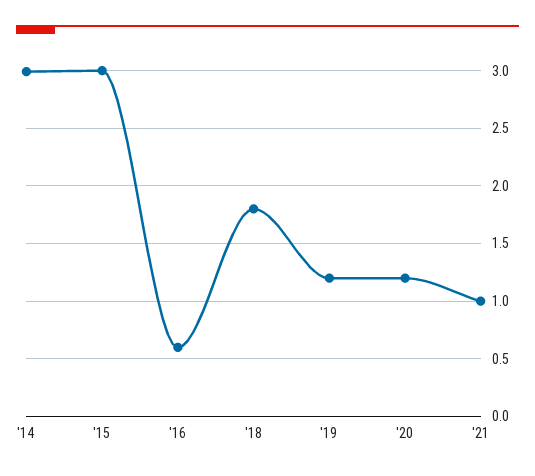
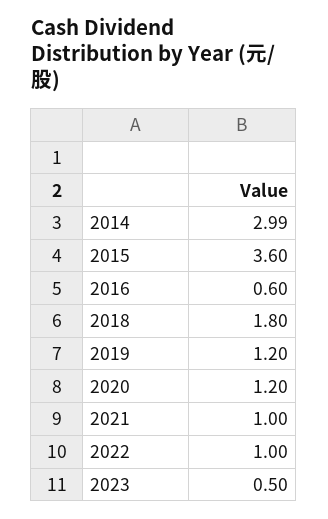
'15: 3 -> 3.6
2022: none -> 1
2023: none -> 0.5

